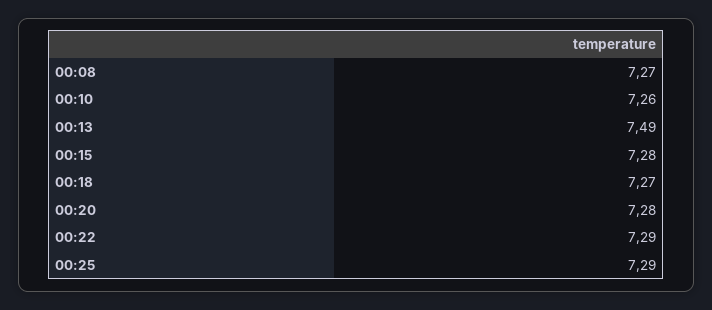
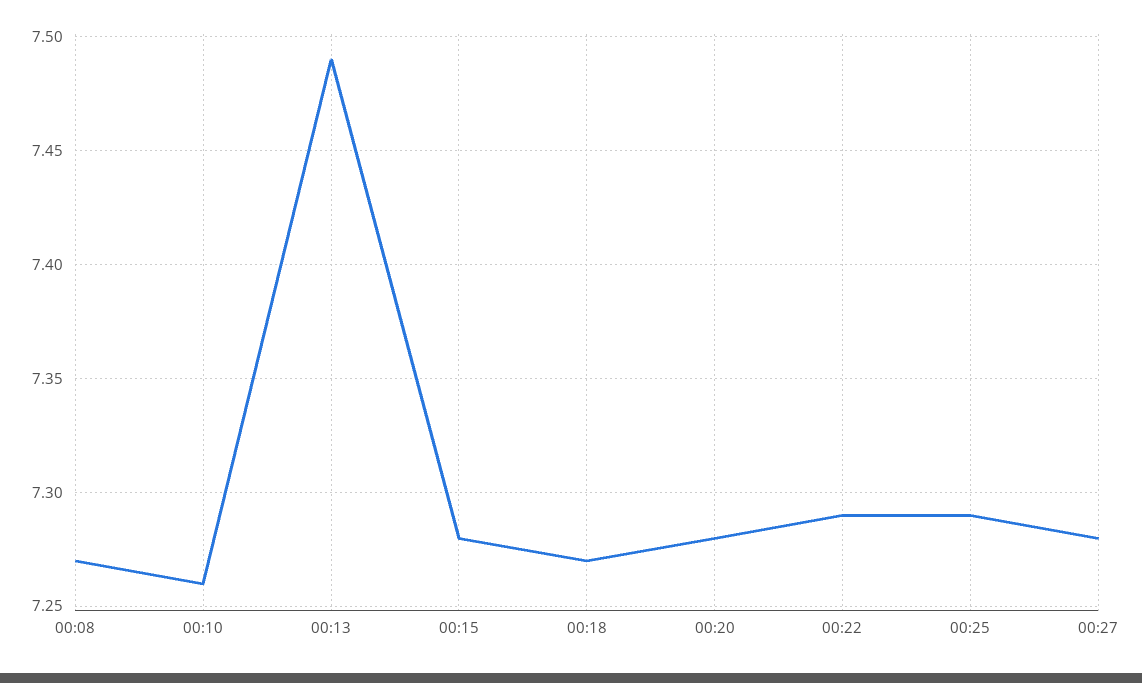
00:27: none -> 7.28

